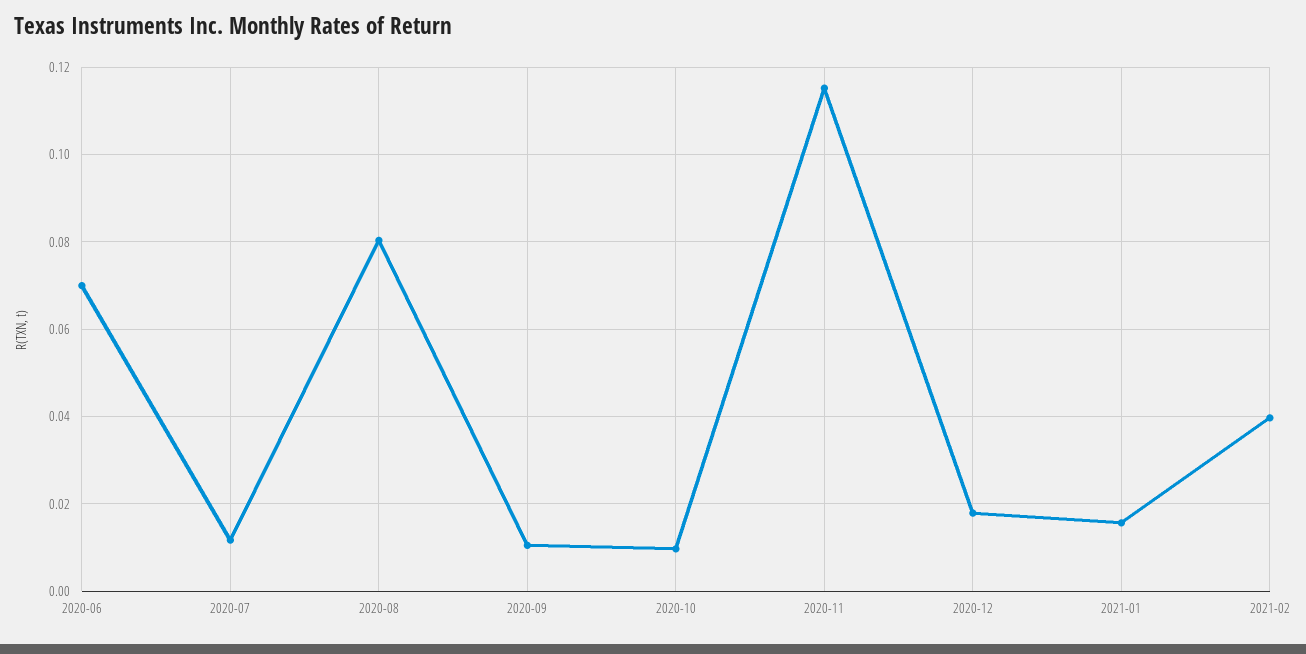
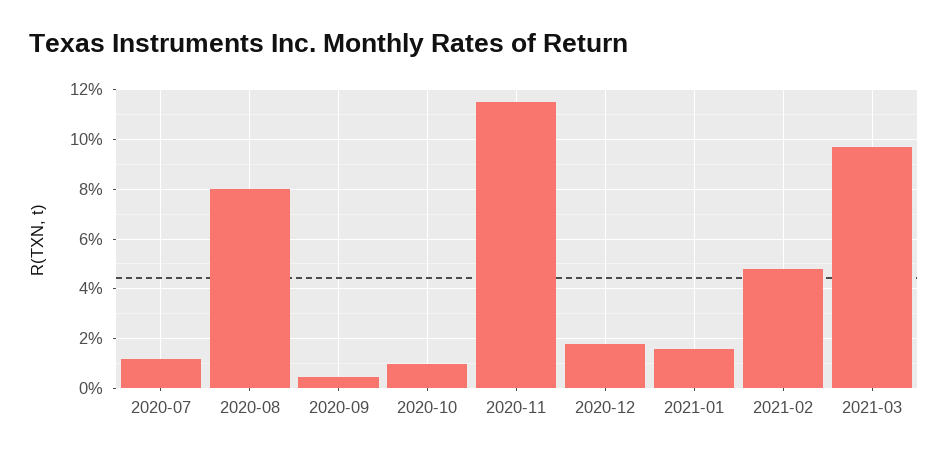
2020-06: 0.07 -> none
2020-09: 0.01 -> 0.005
2021-02: 0.04 -> 0.0475
2021-03: none -> 0.0975

